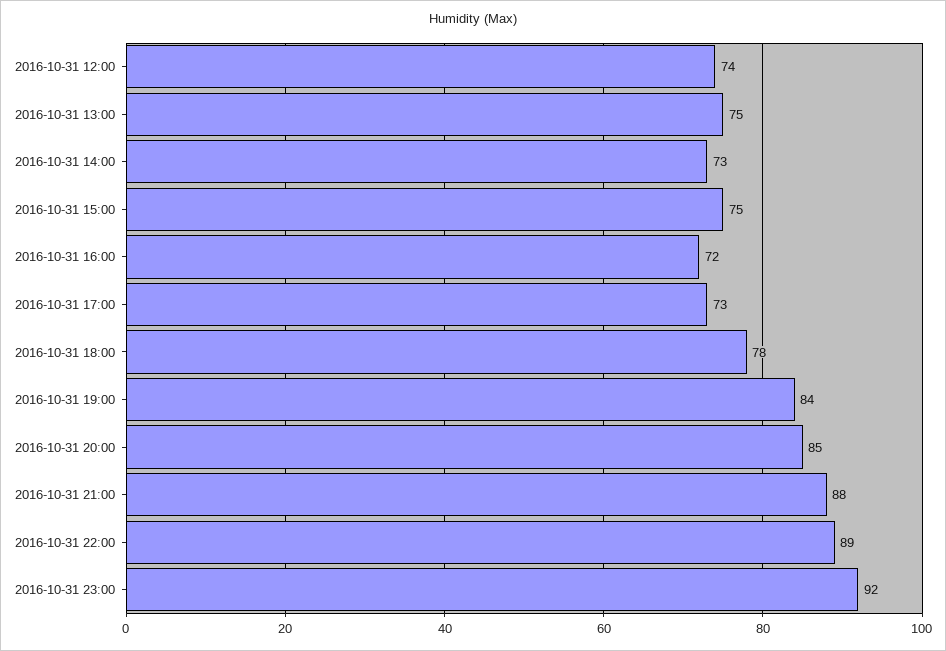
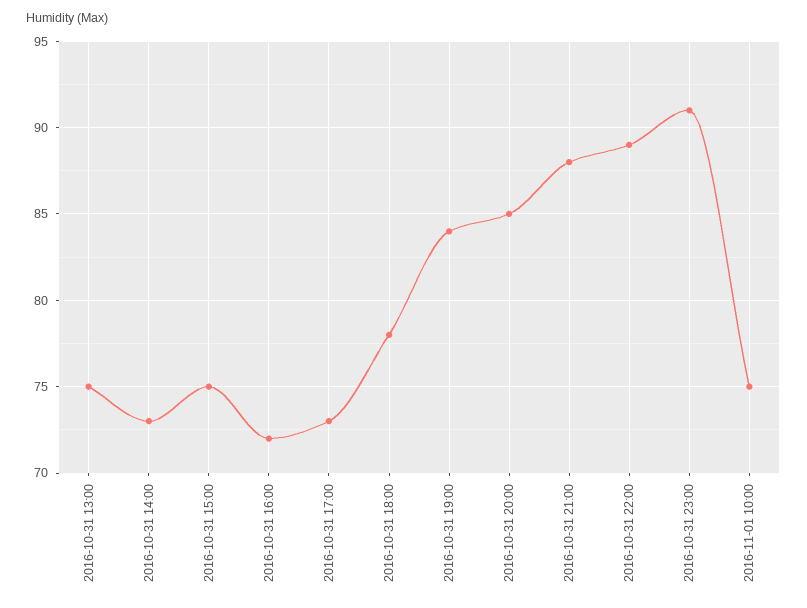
2016-10-31 12:00: 74 -> none
2016-10-31 23:00: 92 -> 91
2016-11-01 10:00: none -> 75

